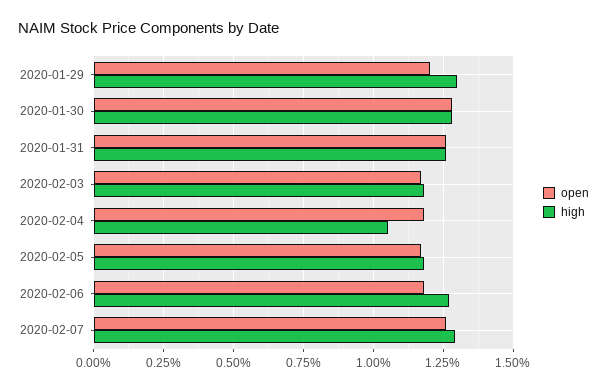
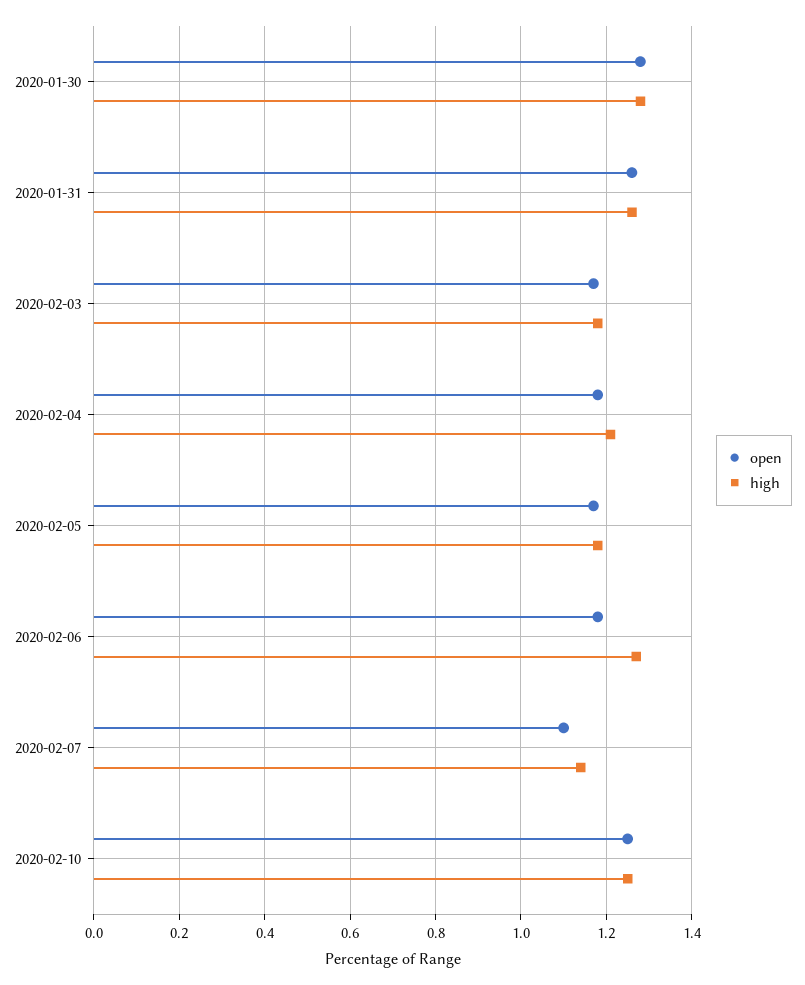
open, 2020-01-29: 1.2 -> none
high, 2020-01-29: 1.3 -> none
high, 2020-02-04: 1.05 -> 1.2
open, 2020-02-07: 1.25 -> 1.1
high, 2020-02-07: 1.3 -> 1.15
open, 2020-02-10: none -> 1.25
high, 2020-02-10: none -> 1.25

